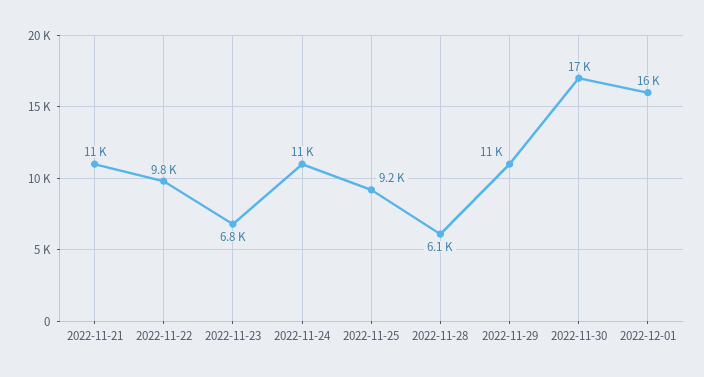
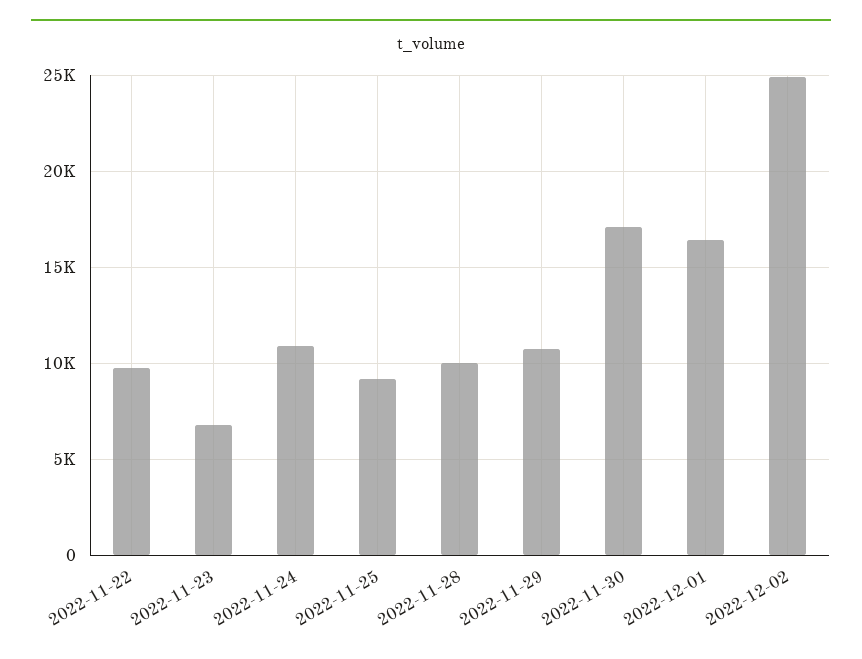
2022-11-21: 11000 -> none
2022-11-28: 6100 -> 10000
2022-12-02: none -> 25000

